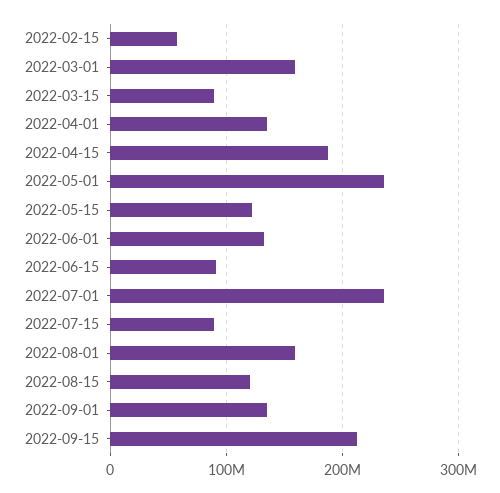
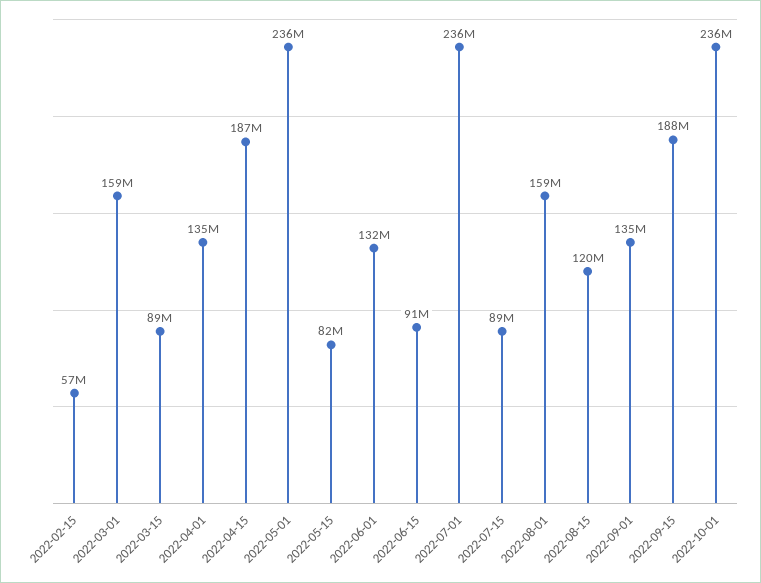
2022-05-15: 120000000 -> 82000000
2022-09-15: 210000000 -> 188000000
2022-10-01: none -> 236000000

